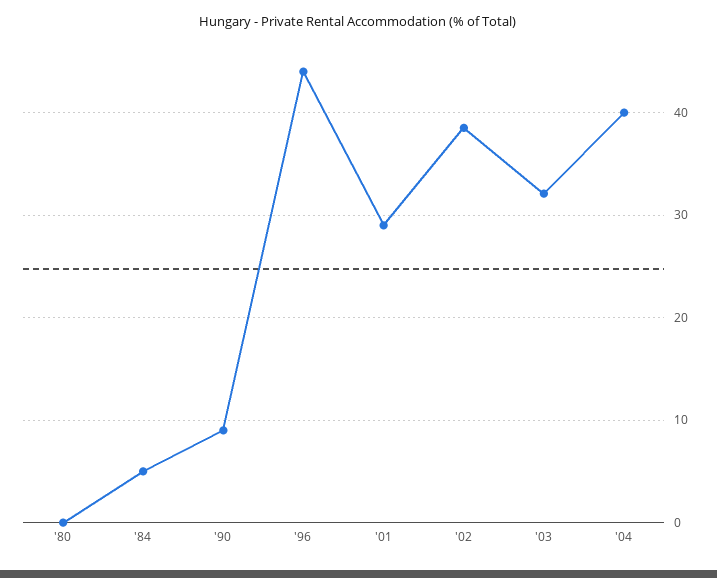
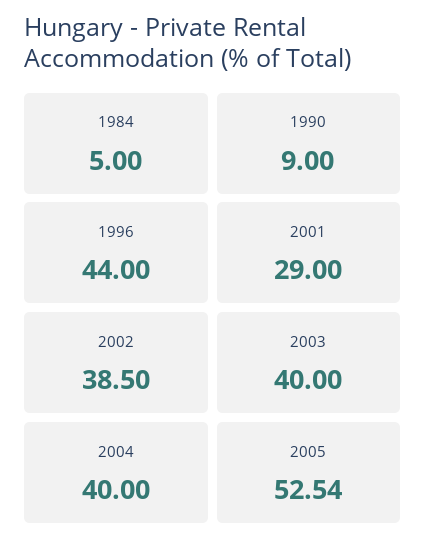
'80: 0 -> none
'03: 32 -> 40
2005: none -> 52.54

